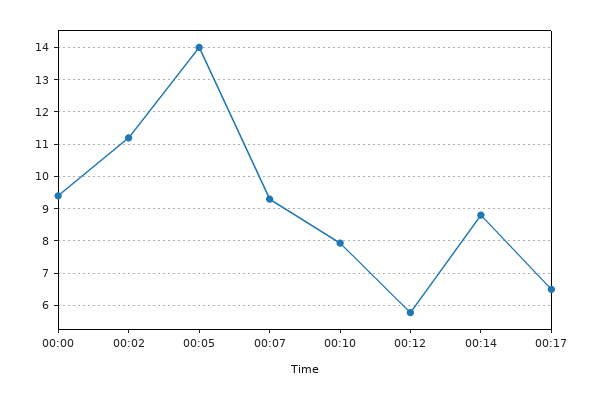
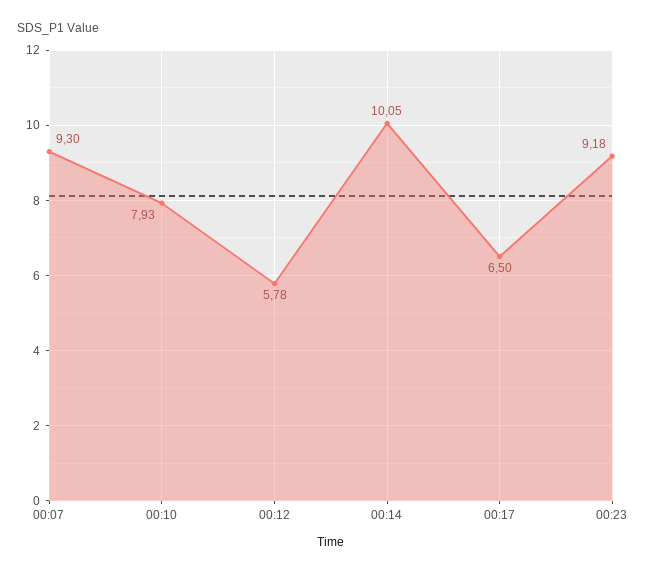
00:00: 9.4 -> none
00:02: 11.2 -> none
00:05: 14 -> none
00:14: 8.8 -> 10.05
00:23: none -> 9.18

